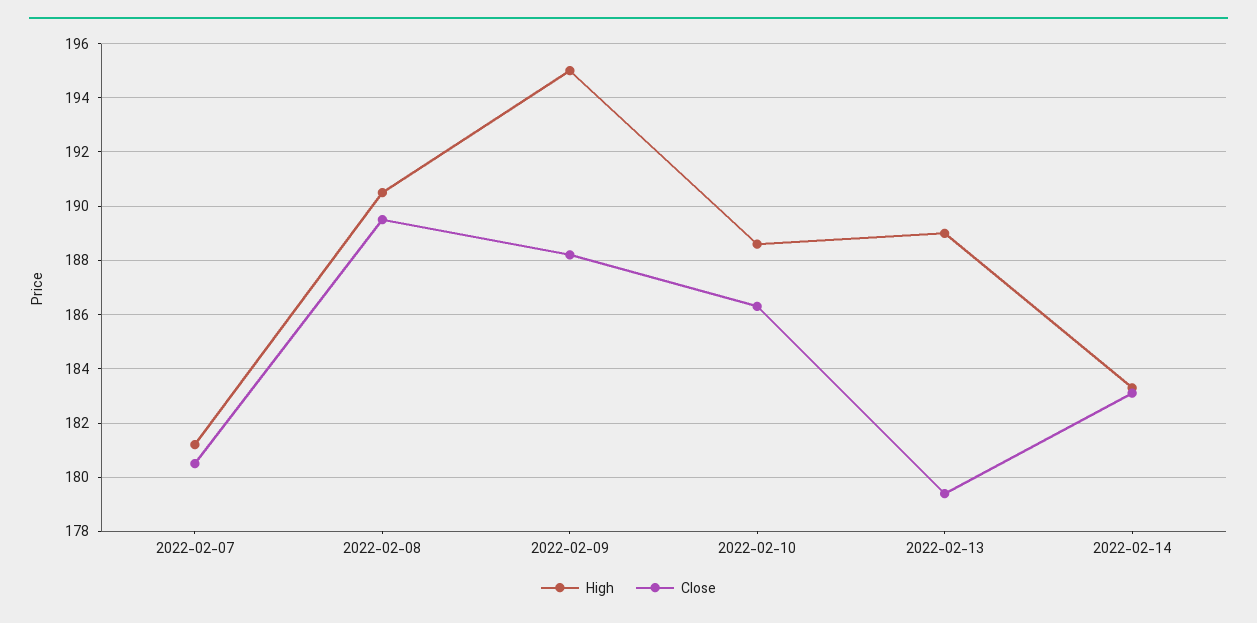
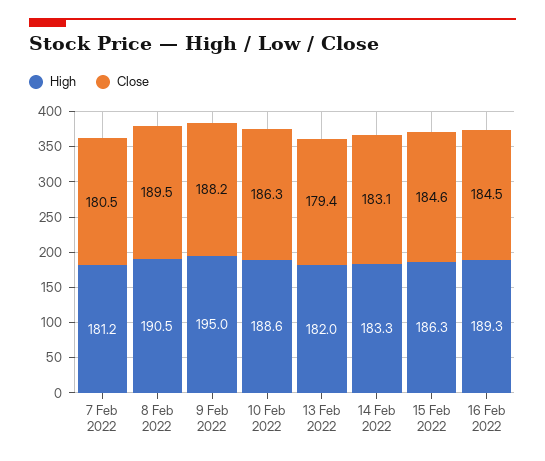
High, 2022-02-13: 189 -> 182
High, 15 Feb 2022: none -> 186.3
Close, 15 Feb 2022: none -> 184.6
High, 16 Feb 2022: none -> 189.3
Close, 16 Feb 2022: none -> 184.5

